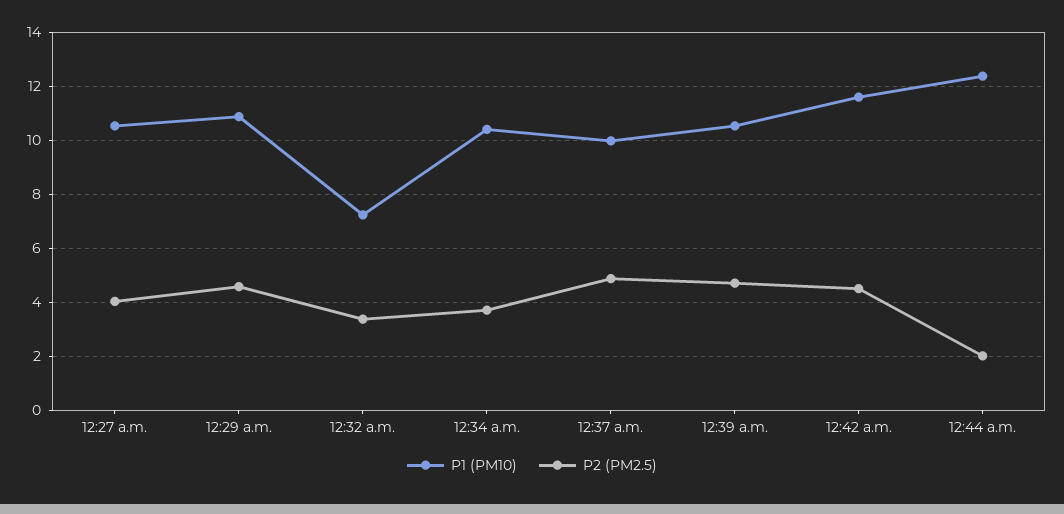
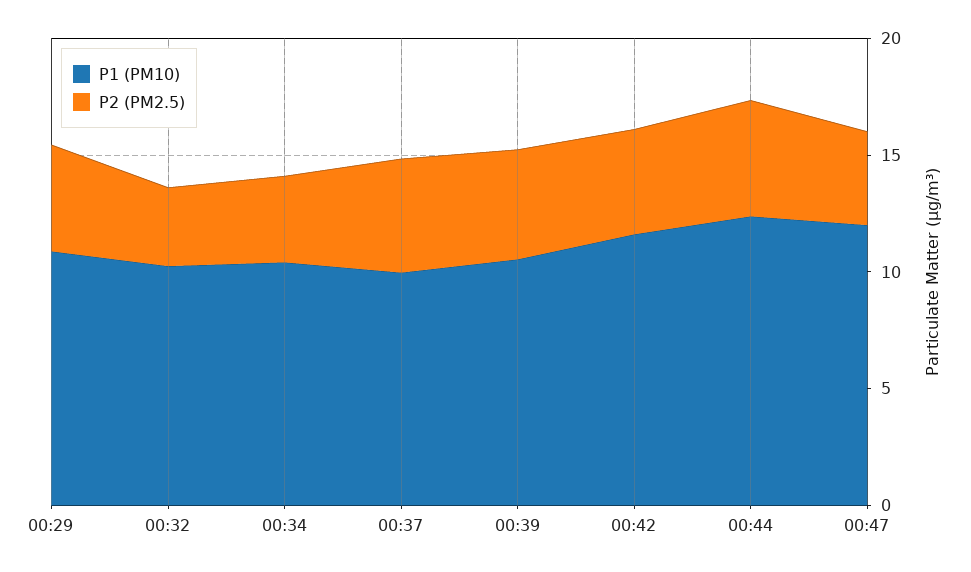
P1 (PM10), 12:27 a.m.: 10.5 -> none
P2 (PM2.5), 12:27 a.m.: 4 -> none
P1 (PM10), 12:32 a.m.: 7.25 -> 10
P2 (PM2.5), 12:44 a.m.: 2 -> 5
P1 (PM10), 00:47: none -> 12
P2 (PM2.5), 00:47: none -> 4

